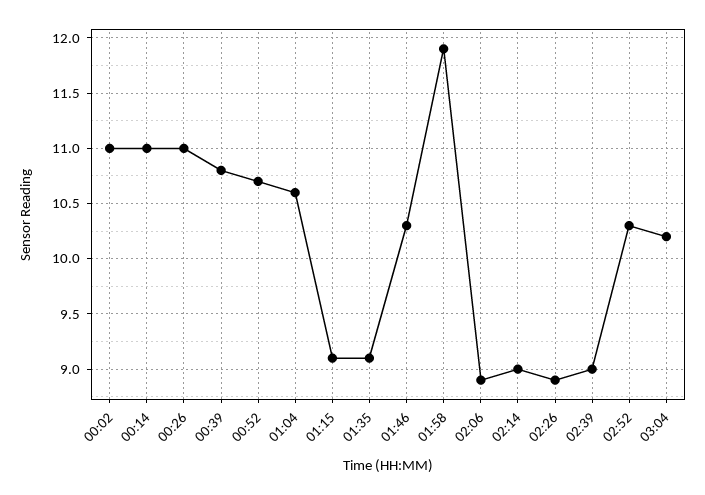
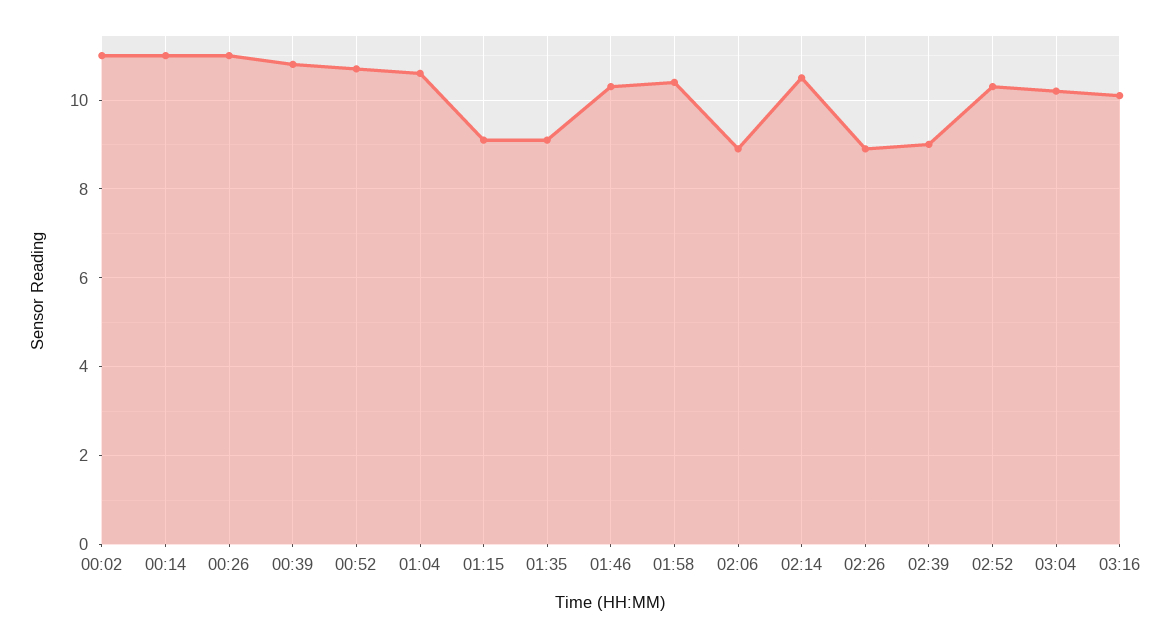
01:58: 11.9 -> 10.5
02:14: 9 -> 10.5
03:16: none -> 10

